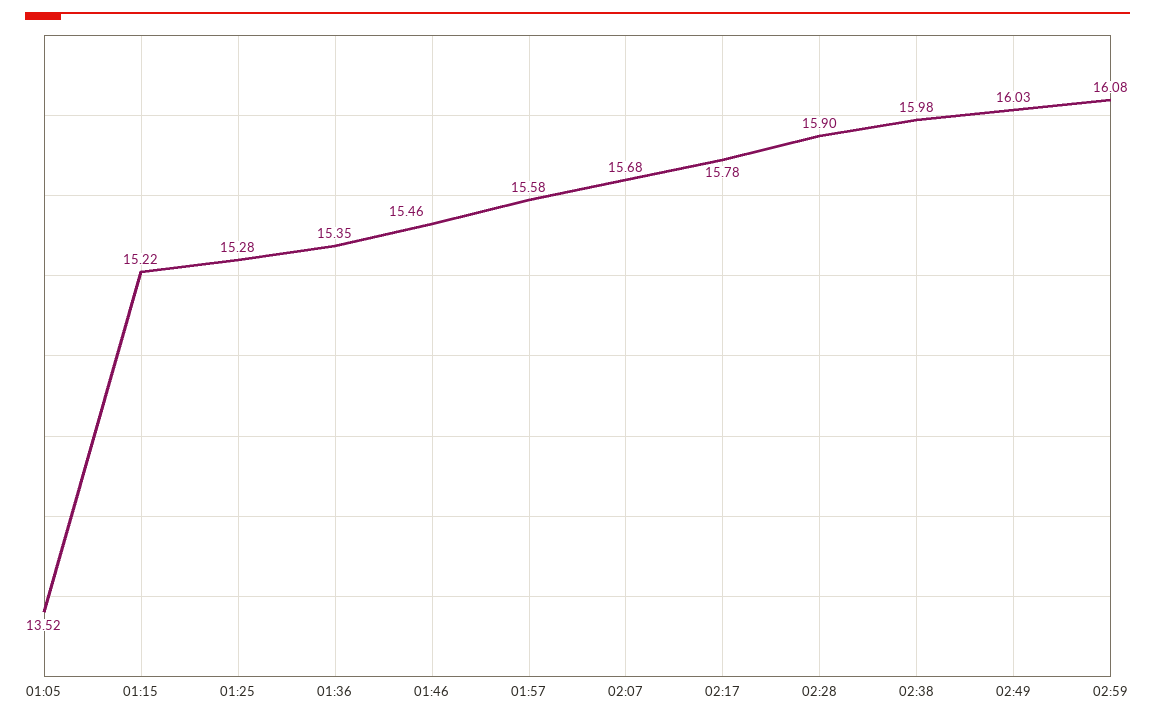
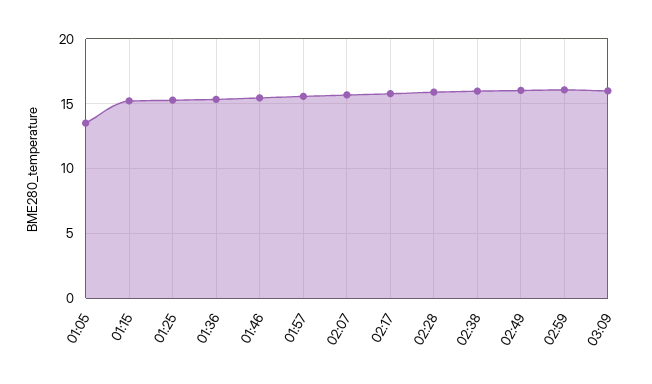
03:09: none -> 16

